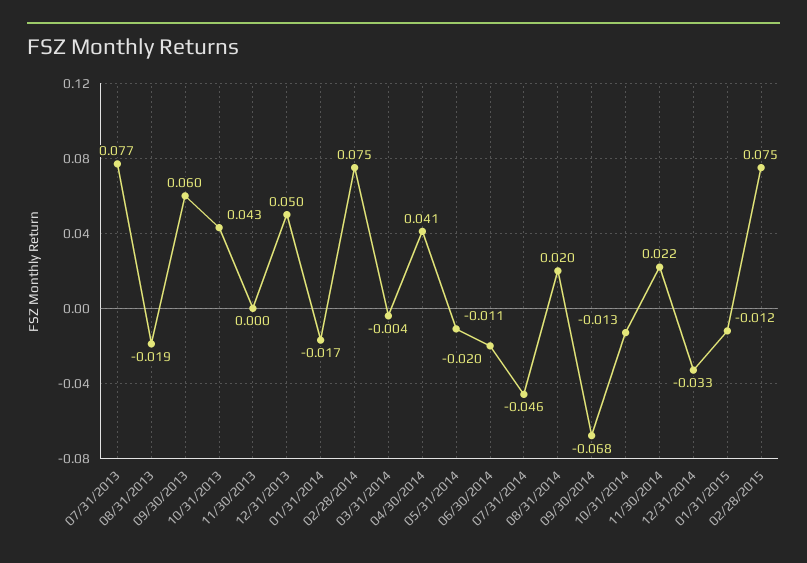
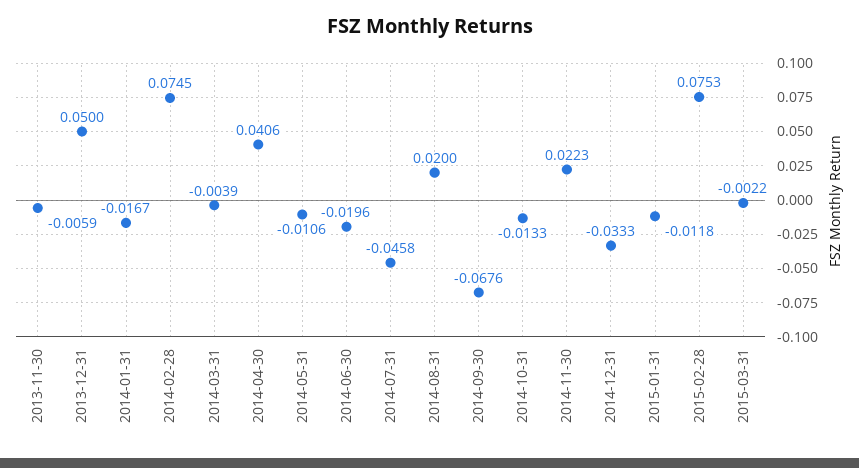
07/31/2013: 0.077 -> none
08/31/2013: -0.019 -> none
09/30/2013: 0.06 -> none
10/31/2013: 0.043 -> none
11/30/2013: 0 -> -0.0059
2015-03-31: none -> -0.0022

